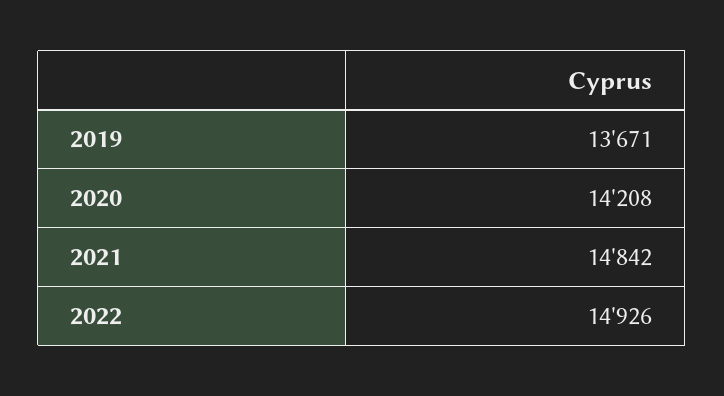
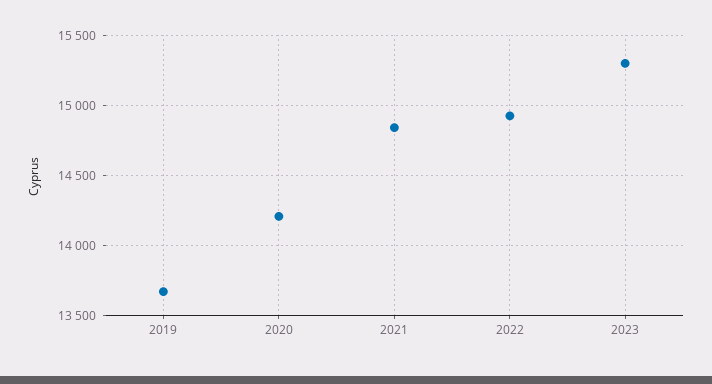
2023: none -> 15300

